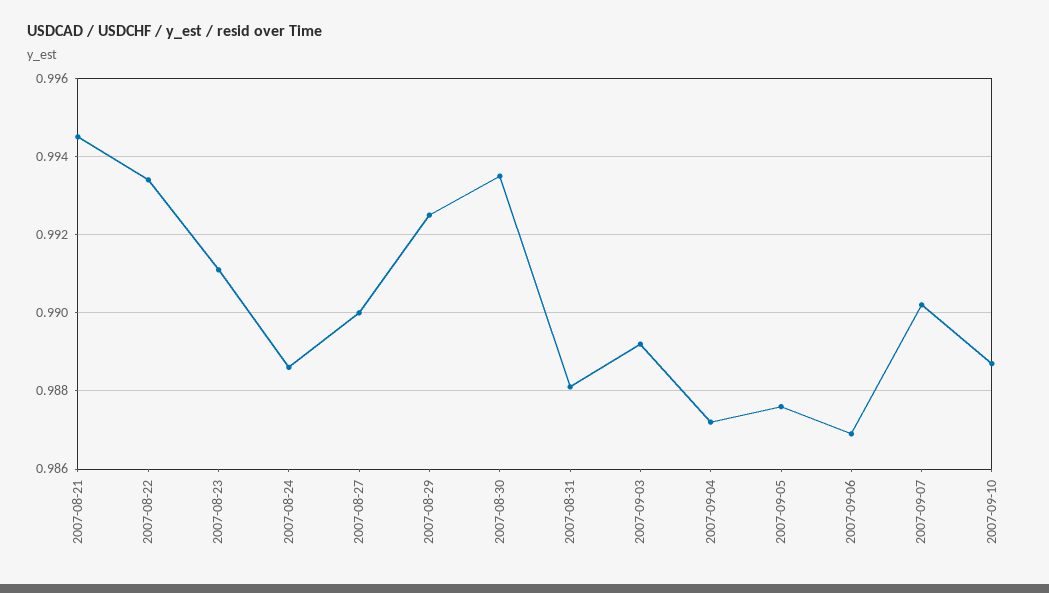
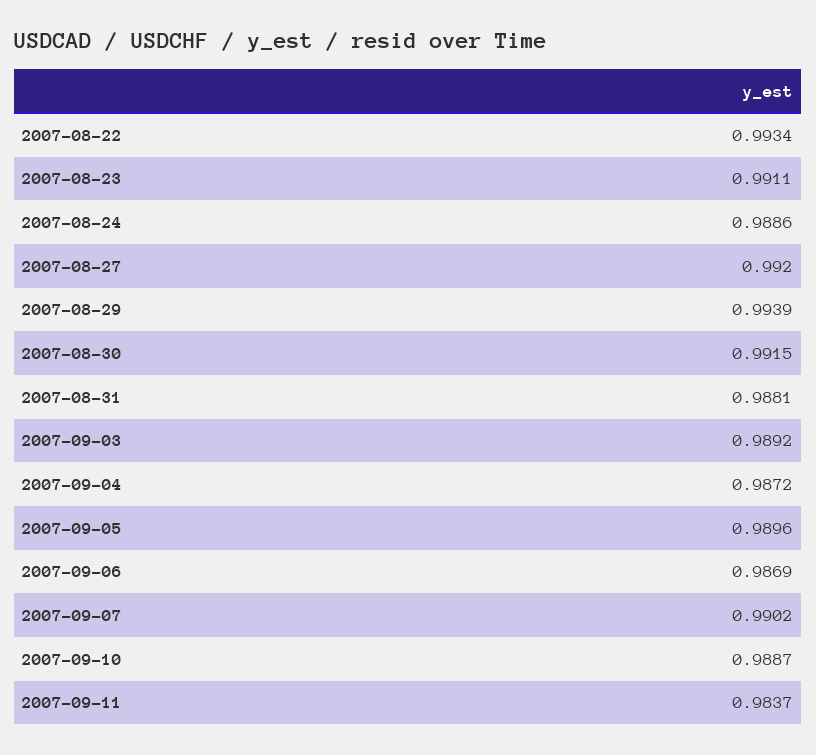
2007-08-21: 0.9945 -> none
2007-08-27: 0.99 -> 0.992
2007-08-29: 0.9925 -> 0.9939
2007-08-30: 0.9935 -> 0.9915
2007-09-05: 0.9875 -> 0.9896
2007-09-11: none -> 0.9837

